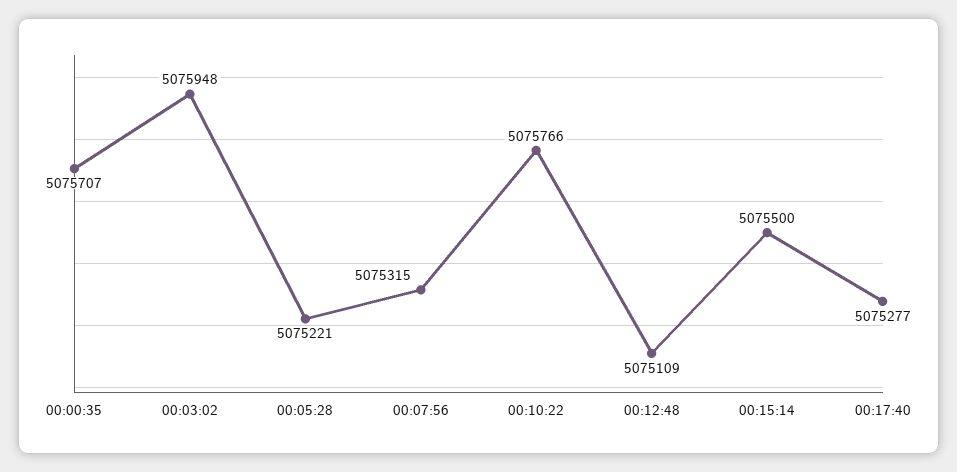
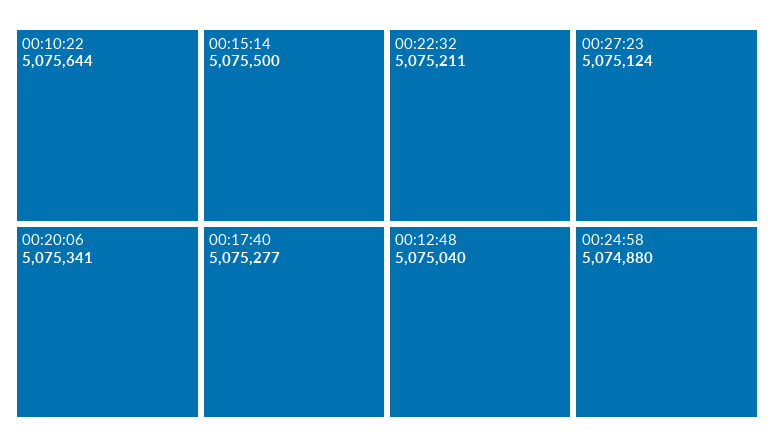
00:00:35: 5075707 -> none
00:03:02: 5075948 -> none
00:05:28: 5075221 -> none
00:07:56: 5075315 -> none
00:10:22: 5075766 -> 5075644
00:12:48: 5075109 -> 5075040
00:20:06: none -> 5075341
00:22:32: none -> 5075211
00:27:23: none -> 5075124
00:24:58: none -> 5074880

